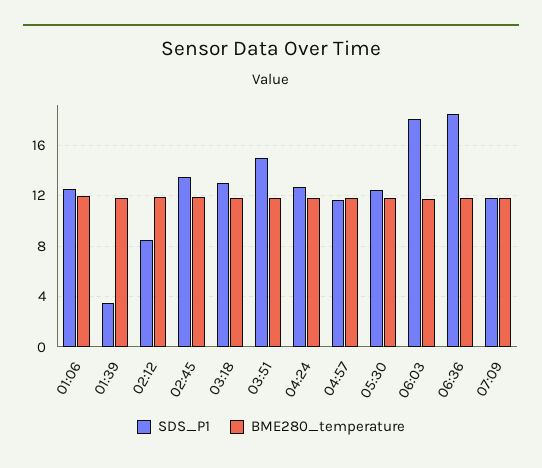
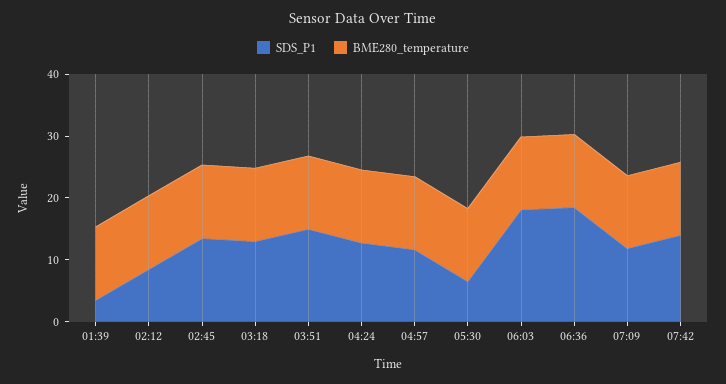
SDS_P1, 01:06: 12.5 -> none
BME280_temperature, 01:06: 12 -> none
SDS_P1, 05:30: 12.5 -> 6
SDS_P1, 07:42: none -> 14
BME280_temperature, 07:42: none -> 12

